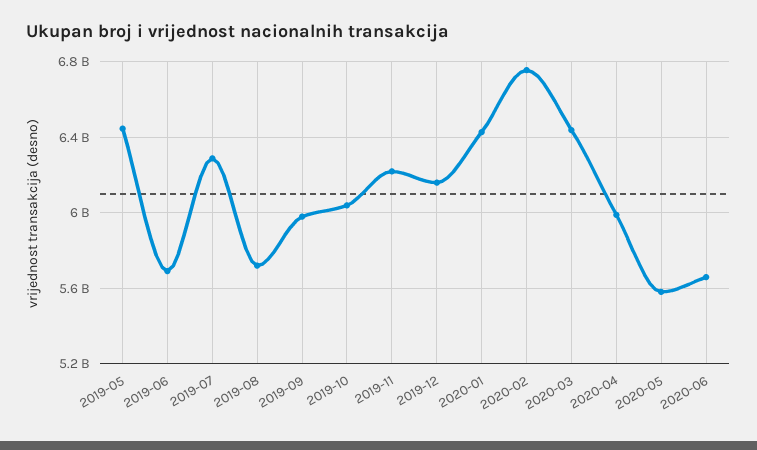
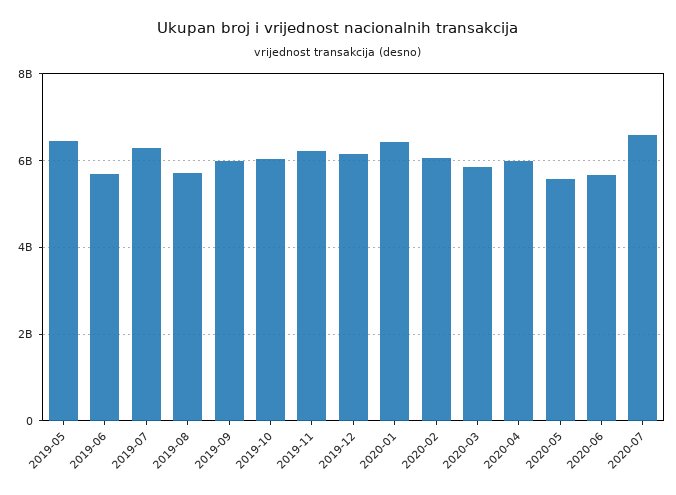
2020-02: 6750000000 -> 6000000000
2020-03: 6450000000 -> 5800000000
2020-07: none -> 6600000000

